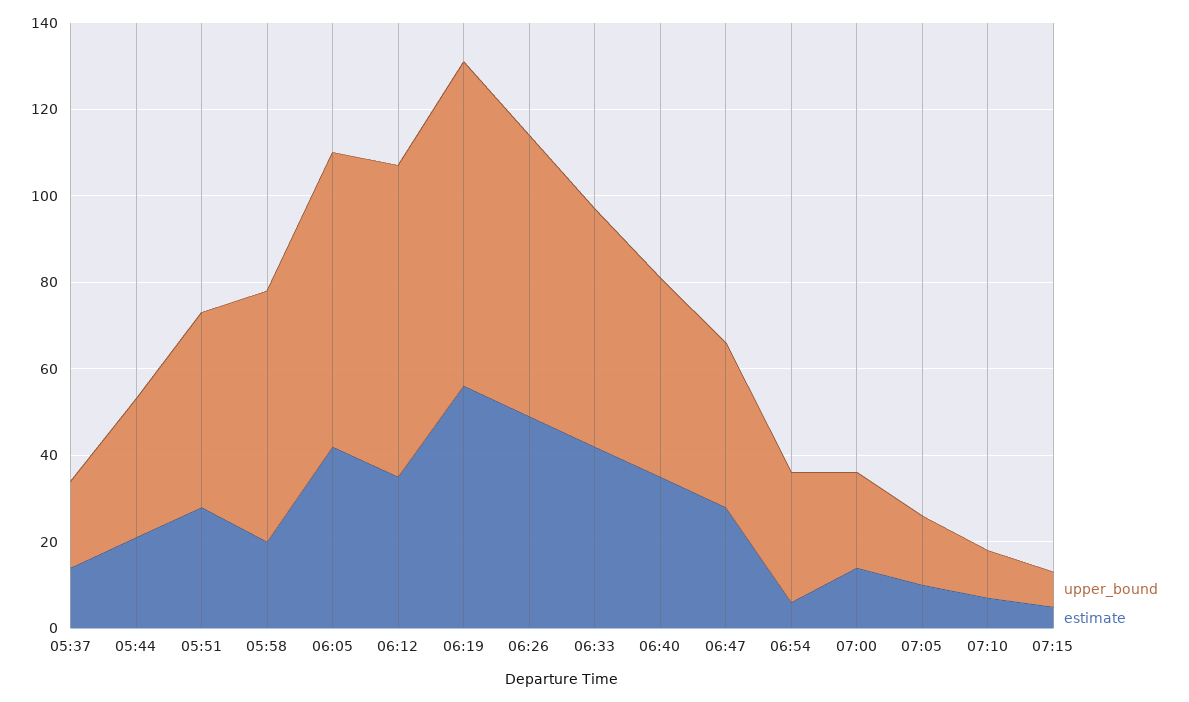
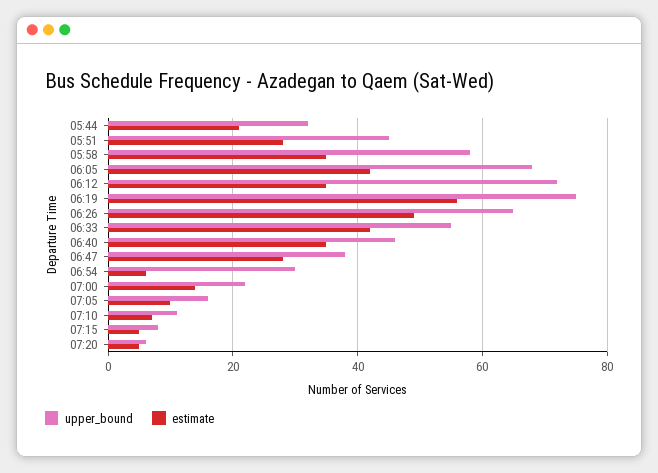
upper_bound, 05:37: 20 -> none
estimate, 05:37: 15 -> none
estimate, 05:58: 20 -> 35
upper_bound, 07:20: none -> 5
estimate, 07:20: none -> 5

